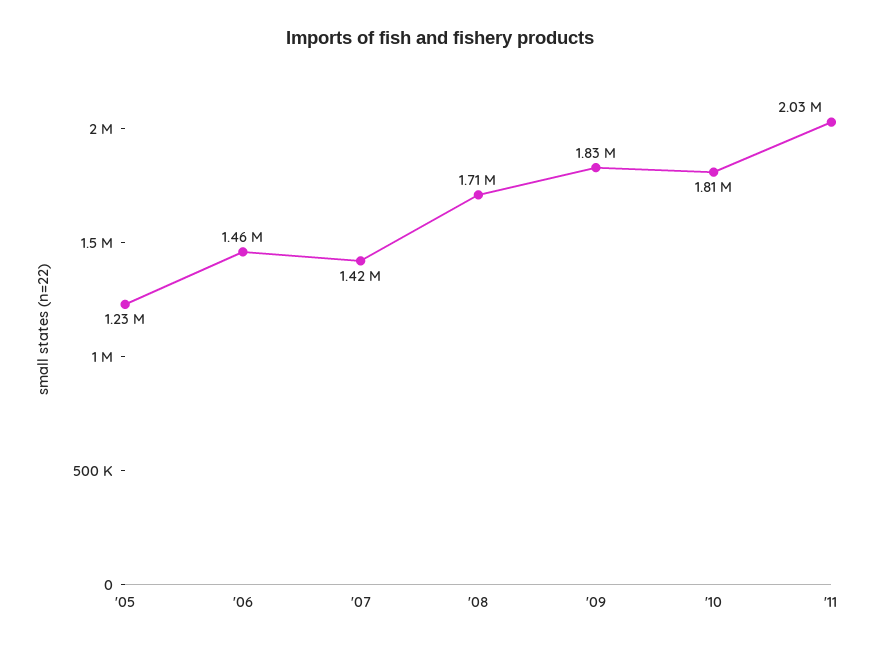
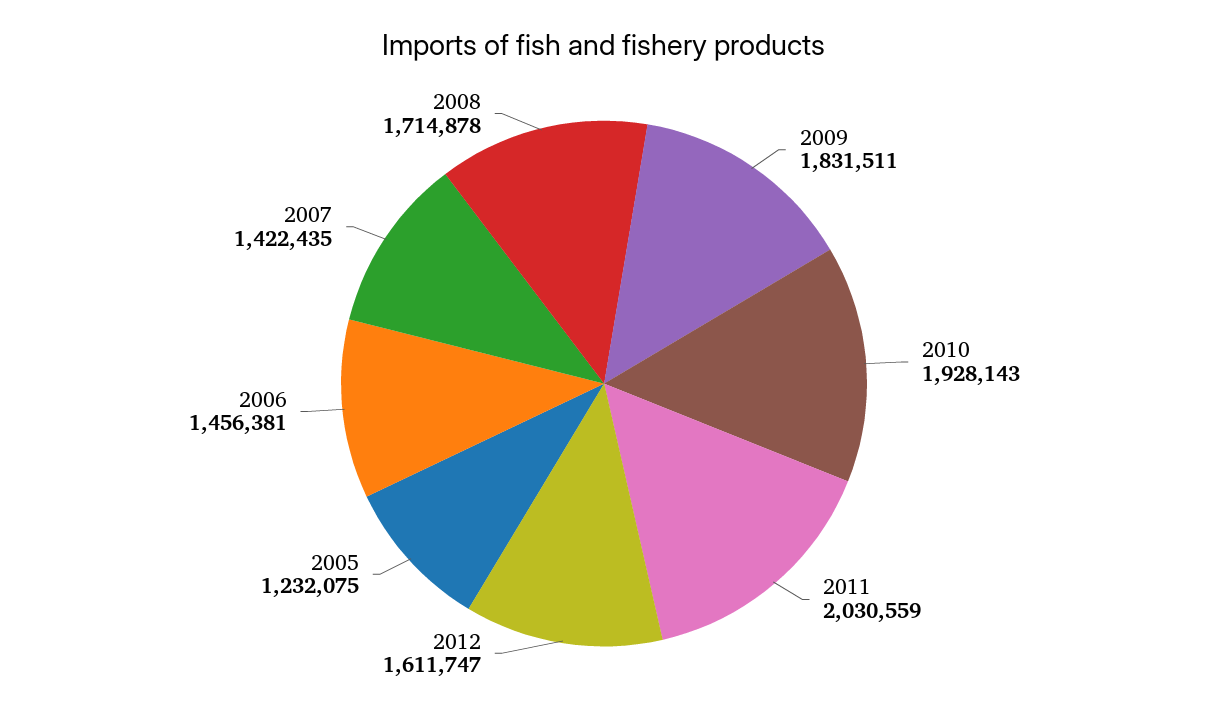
'10: 1810000 -> 1928143
2012: none -> 1611747

